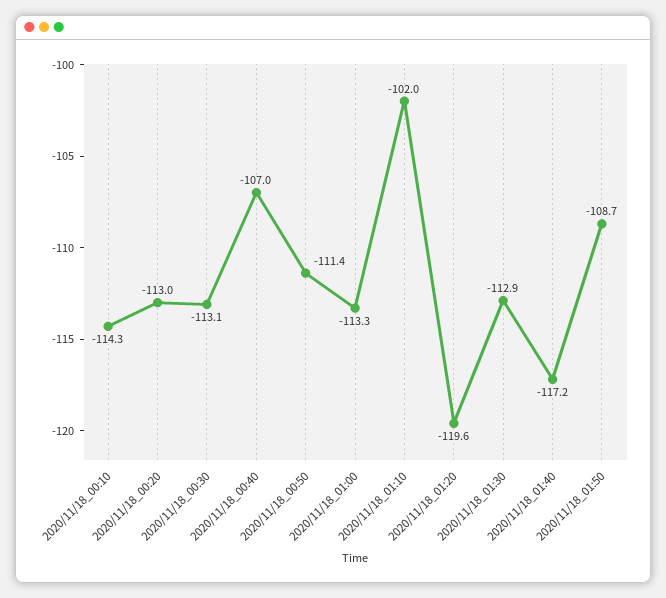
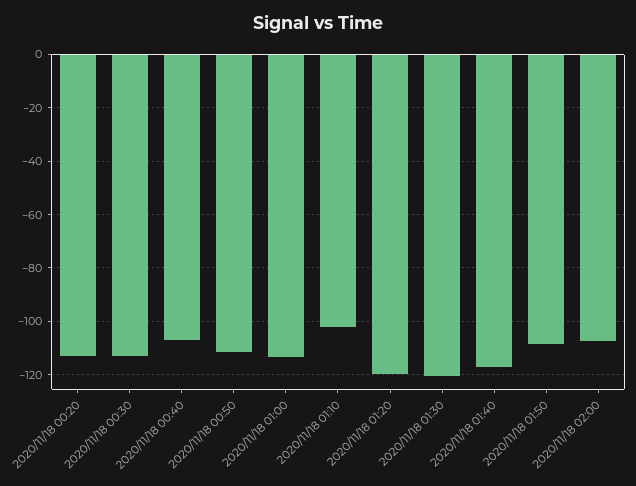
2020/11/18_00:10: -114.3 -> none
2020/11/18_01:30: -112.9 -> -120
2020/11/18 02:00: none -> -107.5

